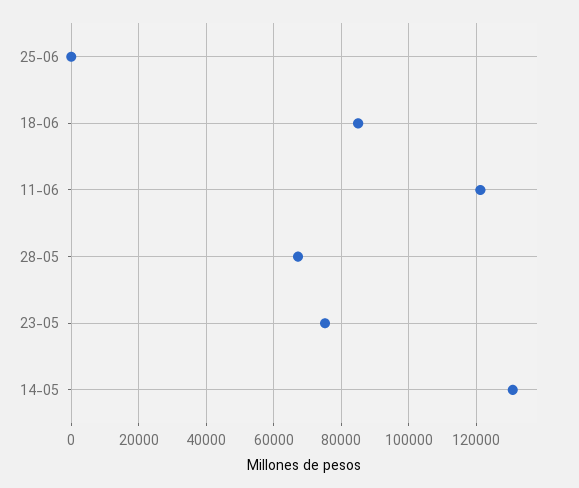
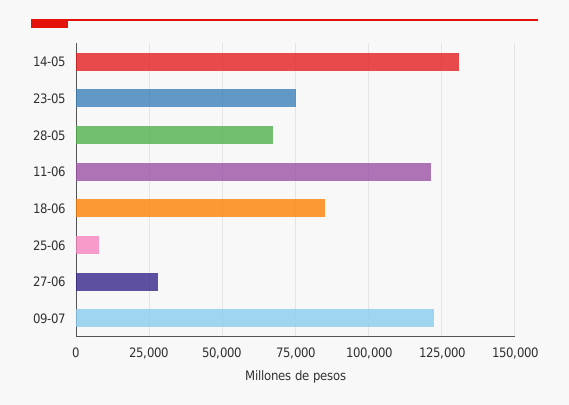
25-06: 0 -> 7500
27-06: none -> 27500
09-07: none -> 122500

